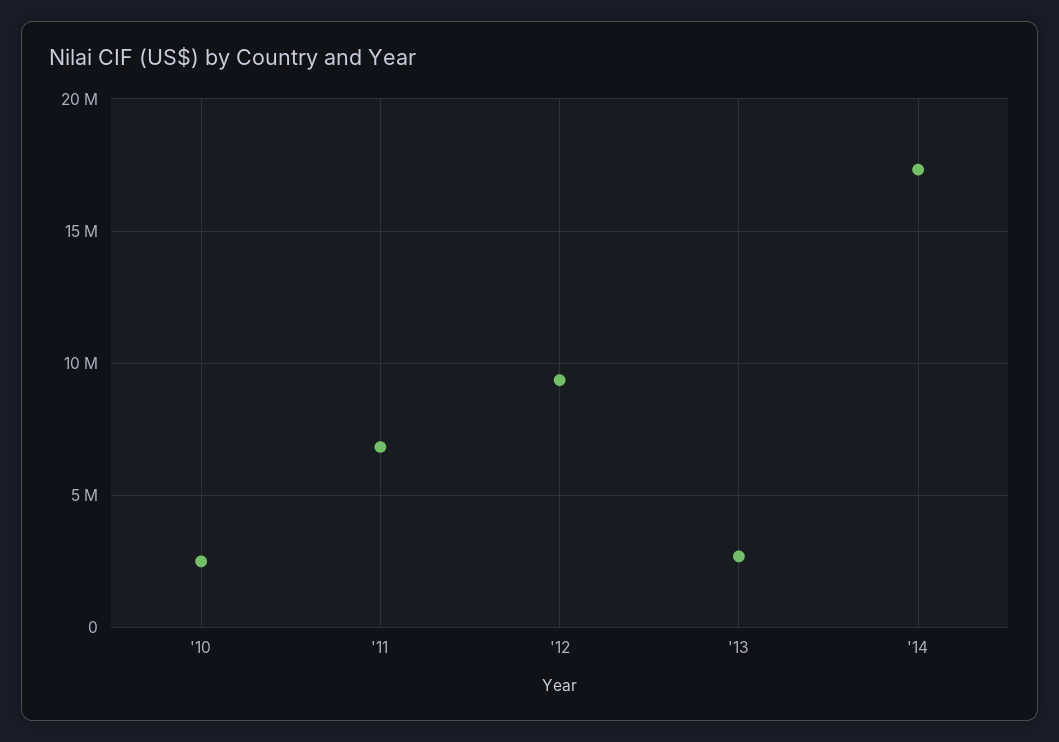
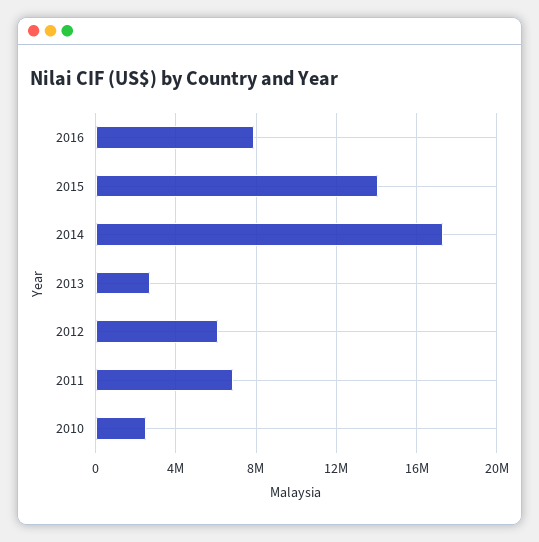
'12: 9500000 -> 6000000
2016: none -> 8000000
2015: none -> 14000000

